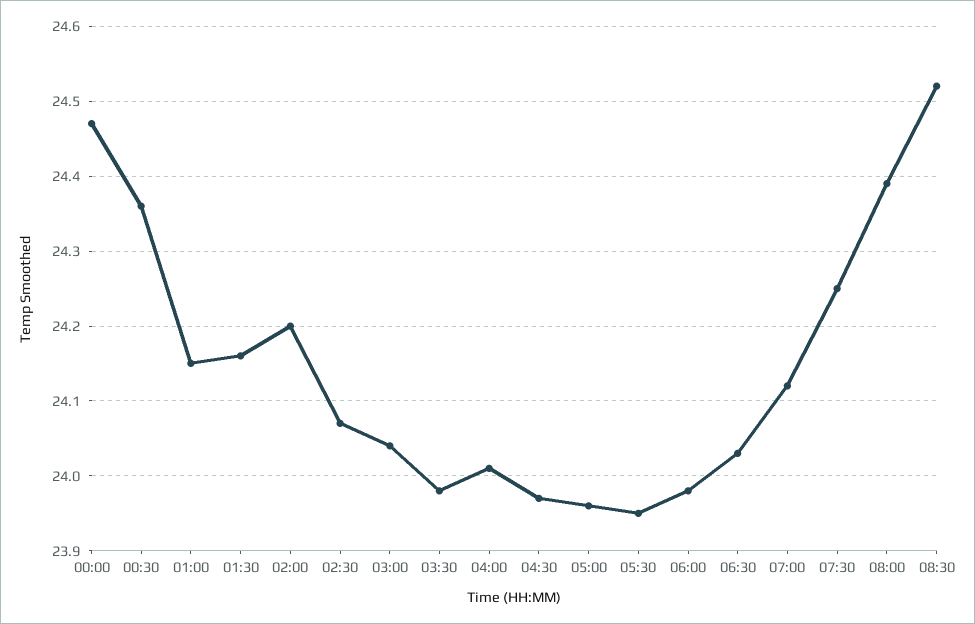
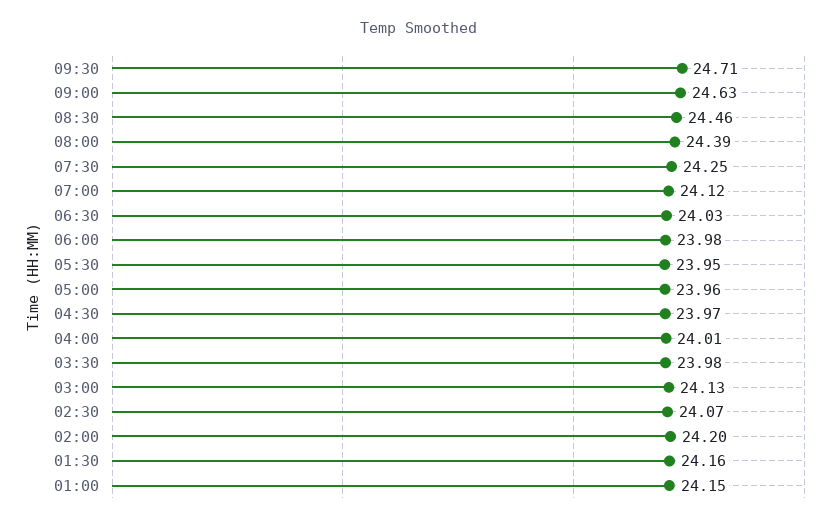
00:00: 24.47 -> none
00:30: 24.36 -> none
03:00: 24.04 -> 24.13
08:30: 24.52 -> 24.46
09:30: none -> 24.71
09:00: none -> 24.63

